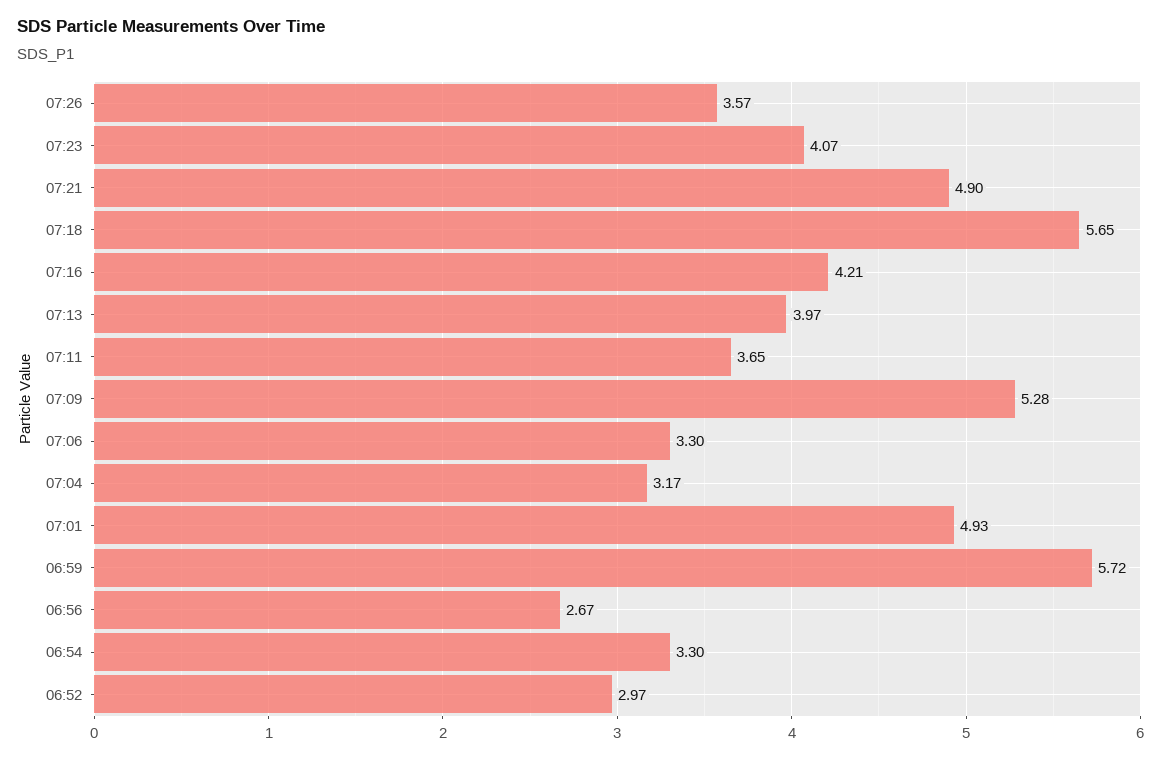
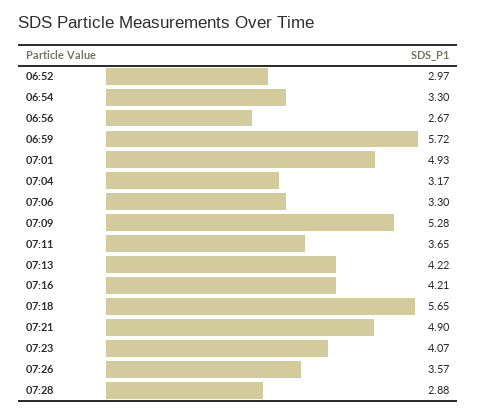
07:13: 3.97 -> 4.22
07:28: none -> 2.88

